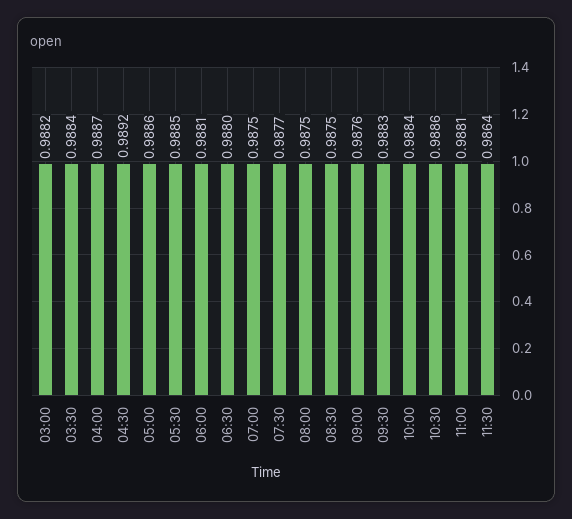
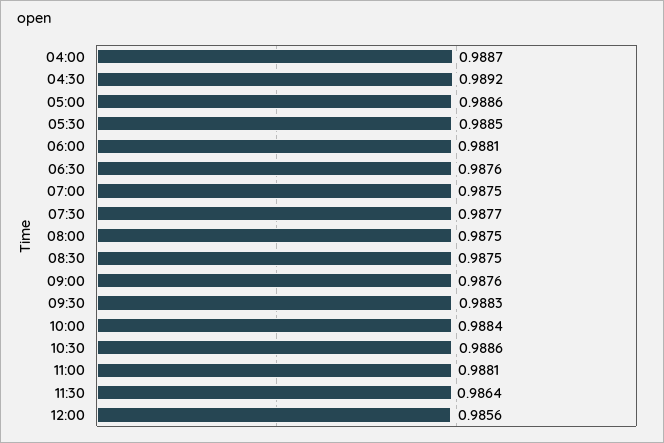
03:00: 0.9882 -> none
03:30: 0.9884 -> none
06:30: 0.988 -> 0.9876
12:00: none -> 0.9856

